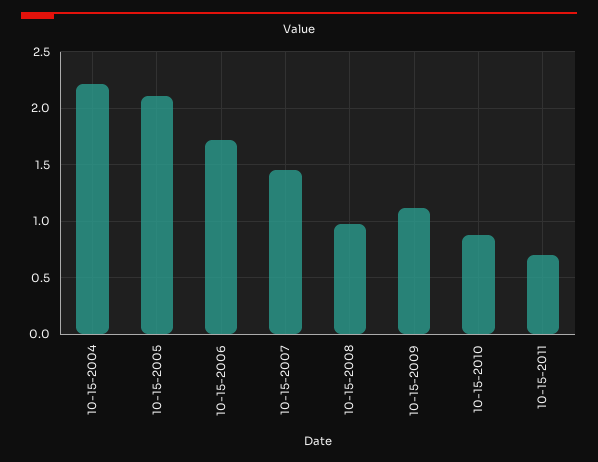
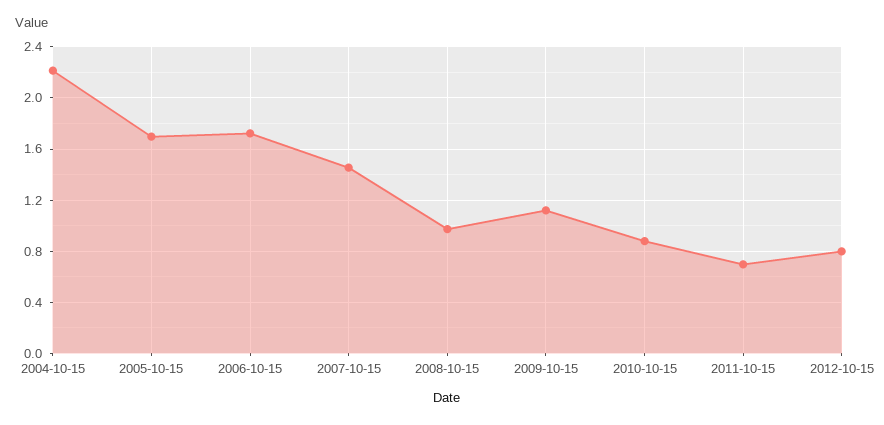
10-15-2005: 2.1 -> 1.7
2012-10-15: none -> 0.8

